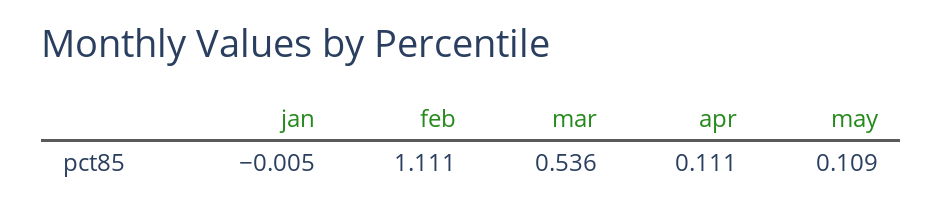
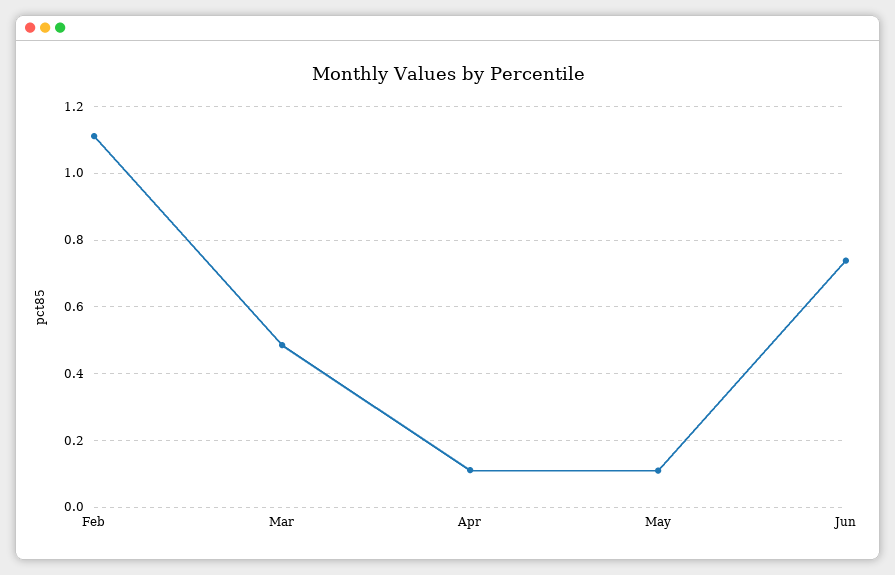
jan: -0.005 -> none
mar: 0.536 -> 0.48
Jun: none -> 0.74

